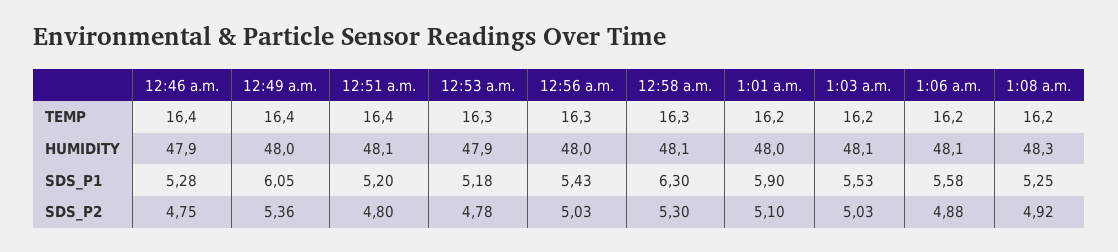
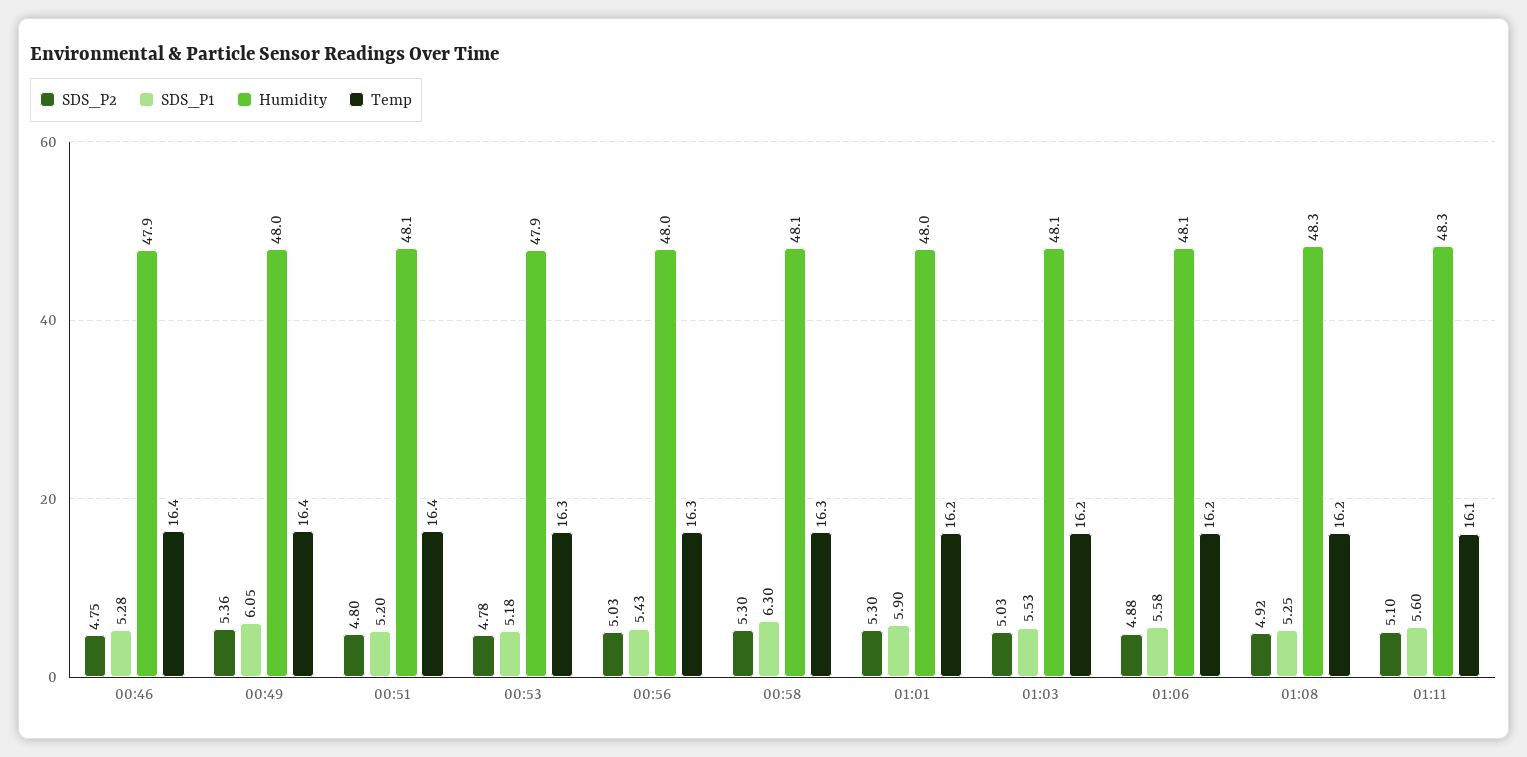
SDS_P2, 1:01 a.m.: 5.1 -> 5.3
SDS_P2, 01:11: none -> 5.1
SDS_P1, 01:11: none -> 5.6
HUMIDITY, 01:11: none -> 48.3
TEMP, 01:11: none -> 16.1

